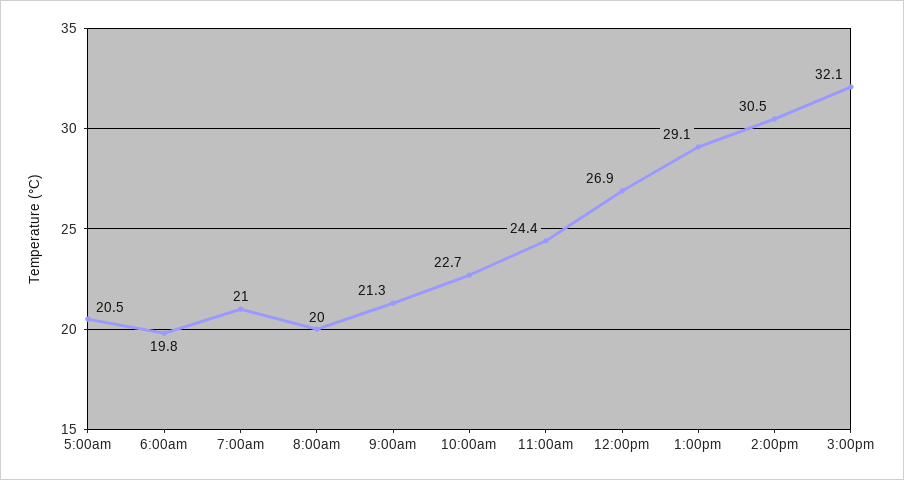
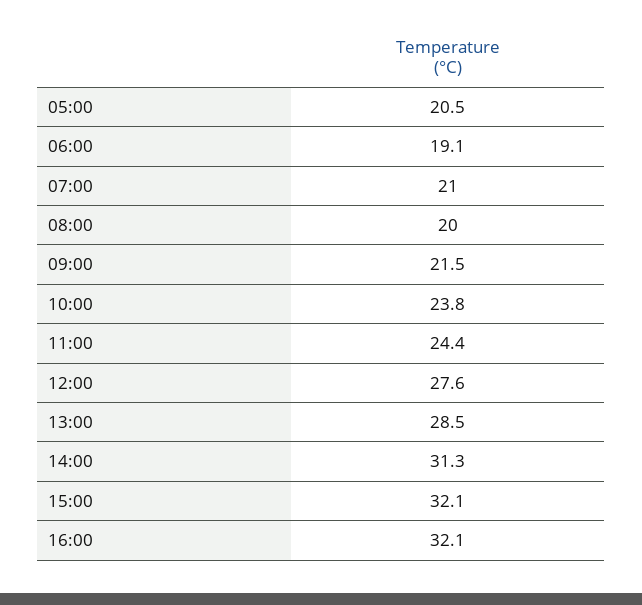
6:00am: 19.8 -> 19.1
9:00am: 21.3 -> 21.5
10:00am: 22.7 -> 23.8
12:00pm: 26.9 -> 27.6
1:00pm: 29.1 -> 28.5
2:00pm: 30.5 -> 31.3
16:00: none -> 32.1

